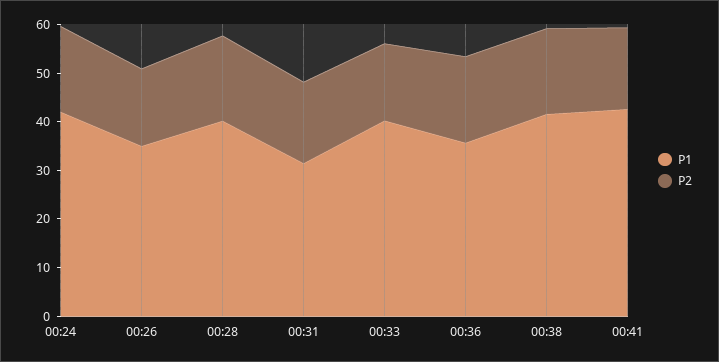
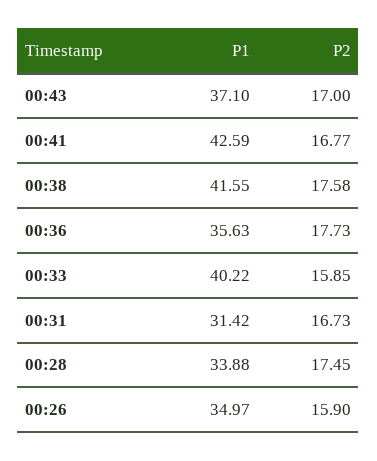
P1, 00:24: 42 -> none
P2, 00:24: 18 -> none
P1, 00:28: 40 -> 33.88
P1, 00:43: none -> 37.1
P2, 00:43: none -> 17

